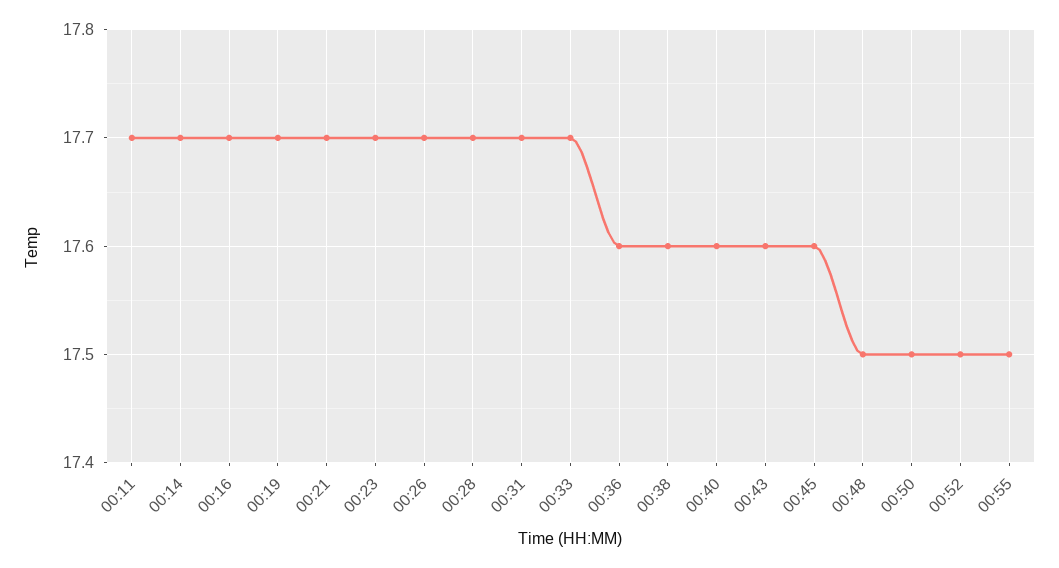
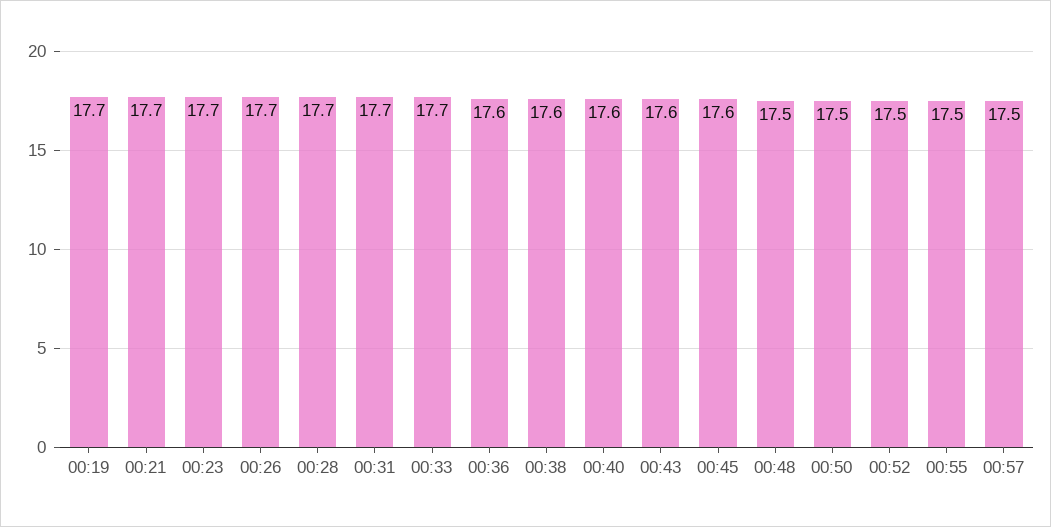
00:11: 17.7 -> none
00:14: 17.7 -> none
00:16: 17.7 -> none
00:57: none -> 17.5

